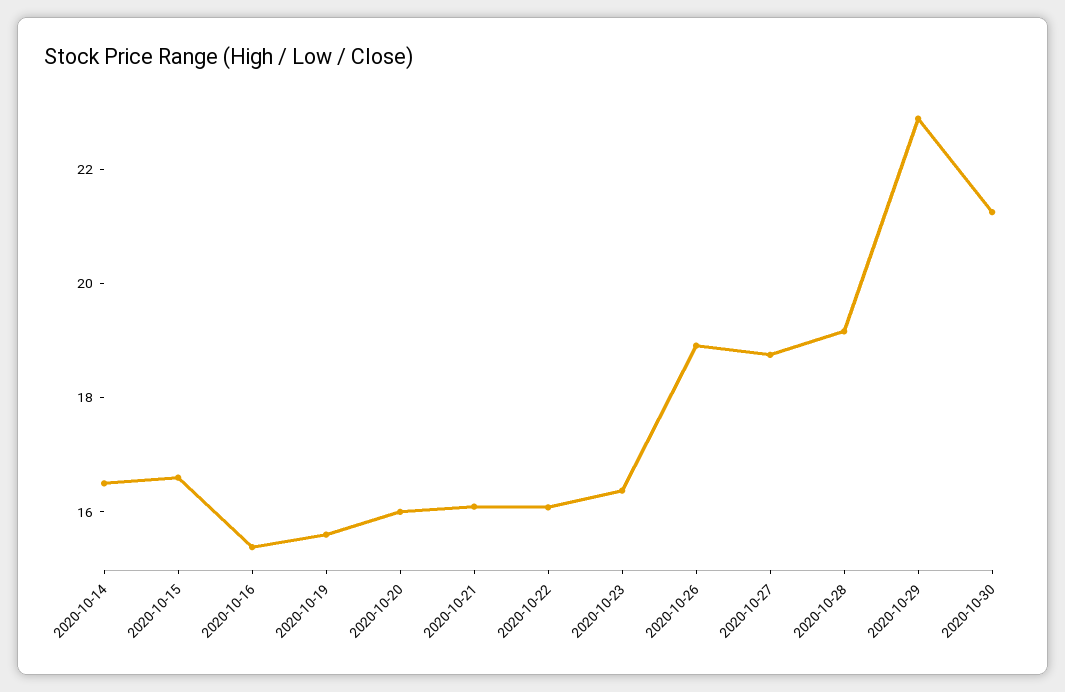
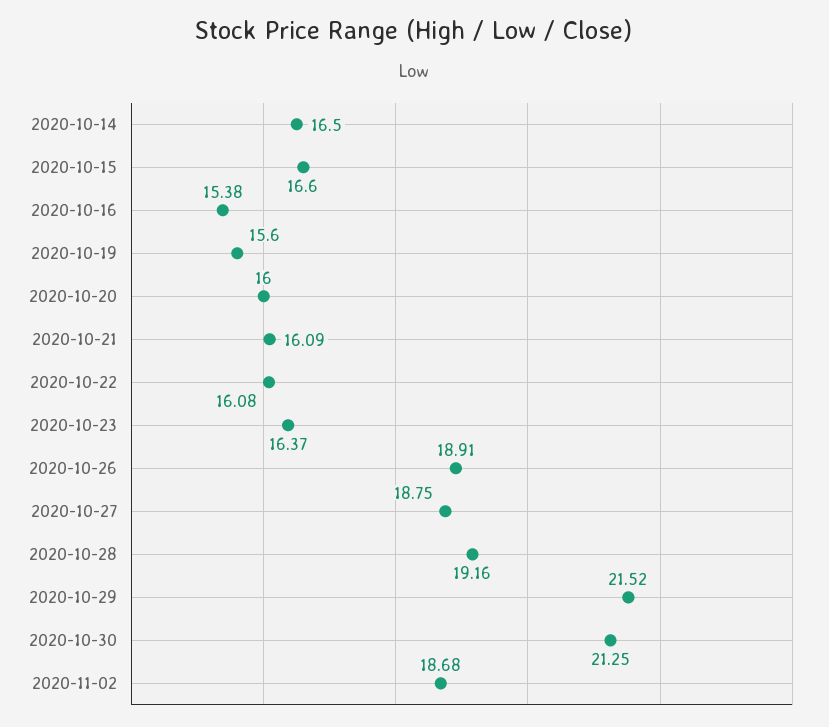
2020-10-29: 23 -> 21.52
2020-11-02: none -> 18.68

